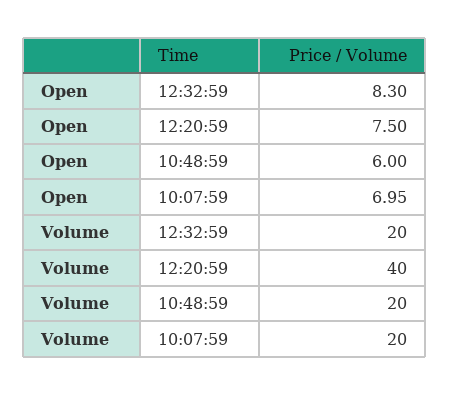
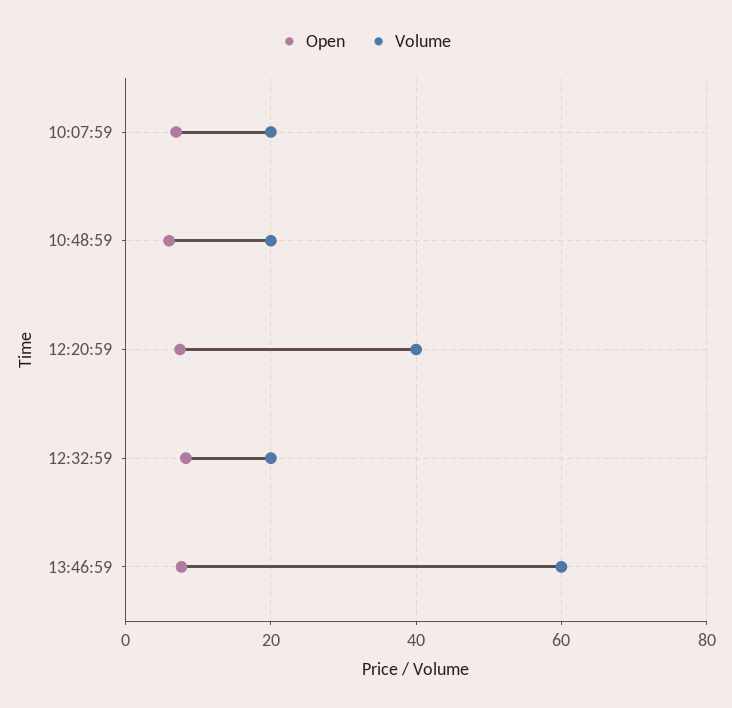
Open, 13:46:59: none -> 8
Volume, 13:46:59: none -> 60

